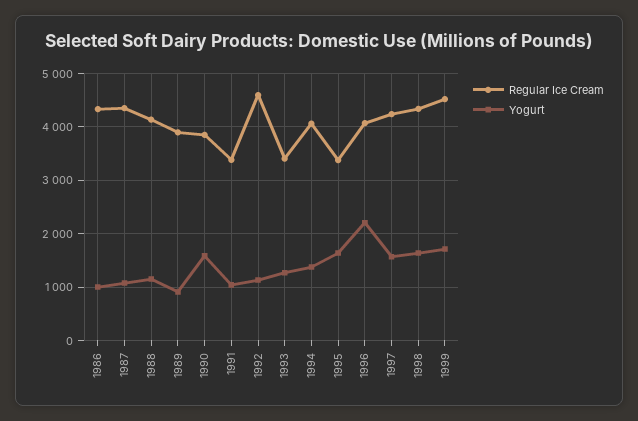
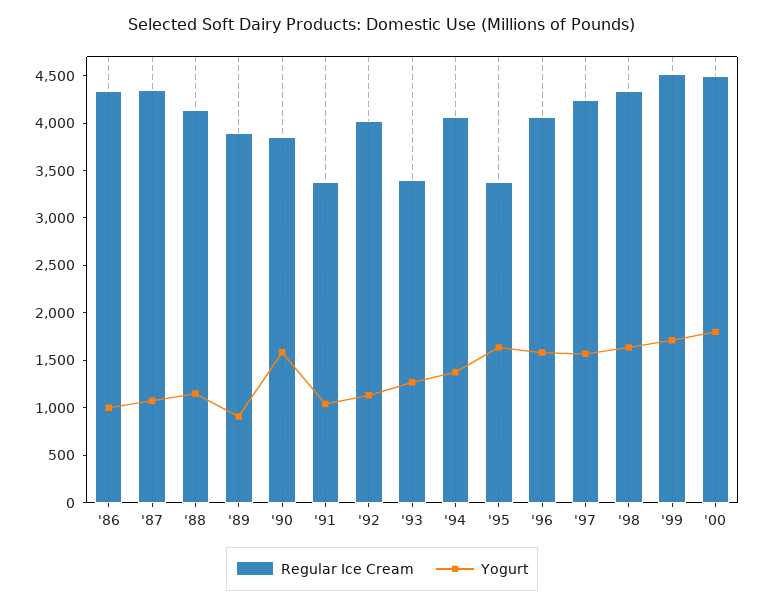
Regular Ice Cream, 1992: 4600 -> 4000
Yogurt, 1996: 2200 -> 1600
Regular Ice Cream, '00: none -> 4500
Yogurt, '00: none -> 1800

